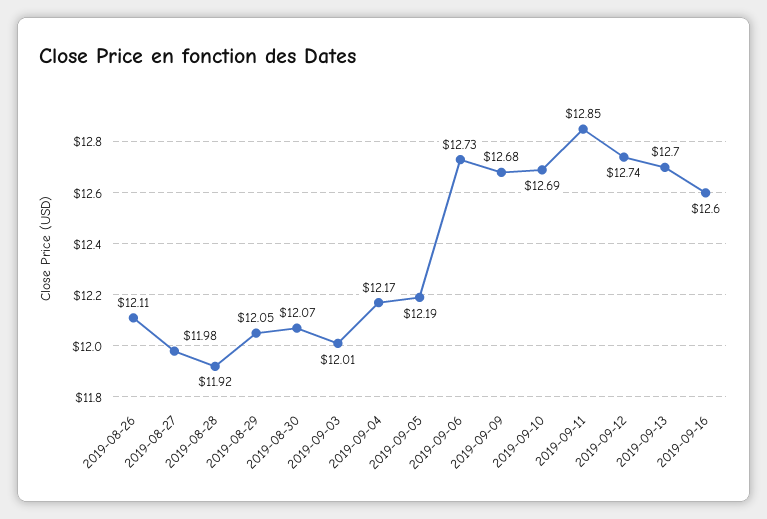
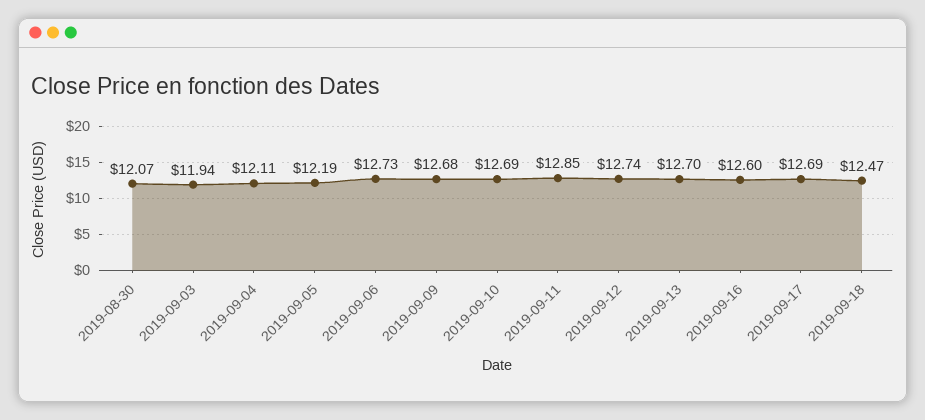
2019-08-26: 12.11 -> none
2019-08-27: 11.98 -> none
2019-08-28: 11.92 -> none
2019-08-29: 12.05 -> none
2019-09-03: 12.01 -> 11.94
2019-09-04: 12.17 -> 12.11
2019-09-17: none -> 12.69
2019-09-18: none -> 12.47

